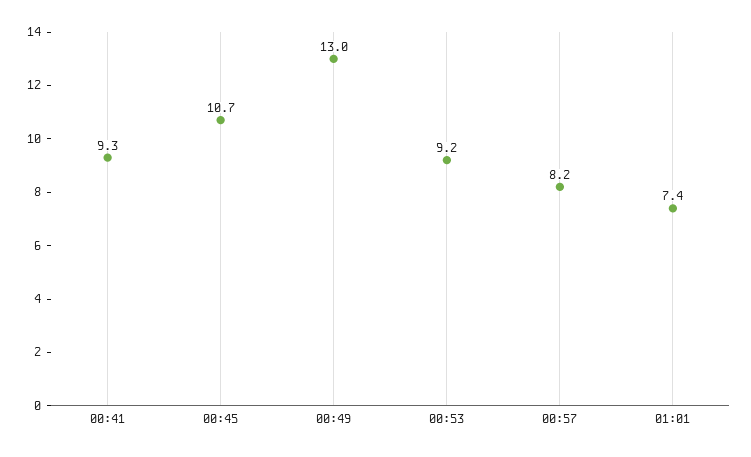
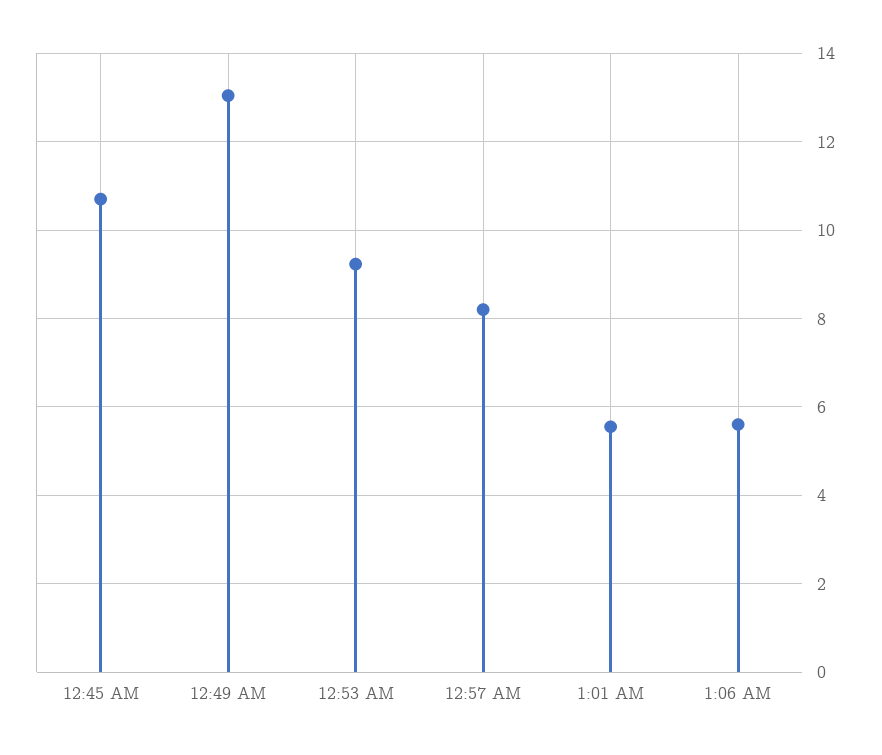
00:41: 9.3 -> none
01:01: 7.4 -> 5.6
1:06 AM: none -> 5.6

